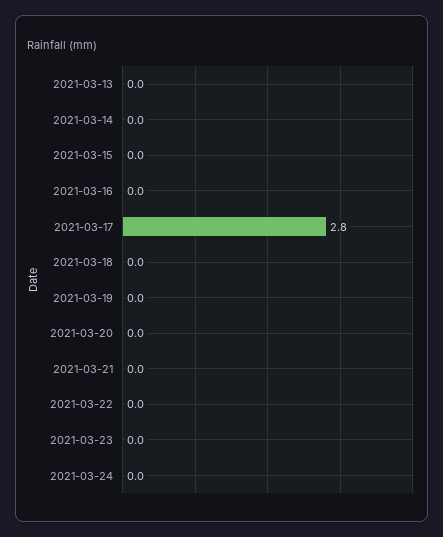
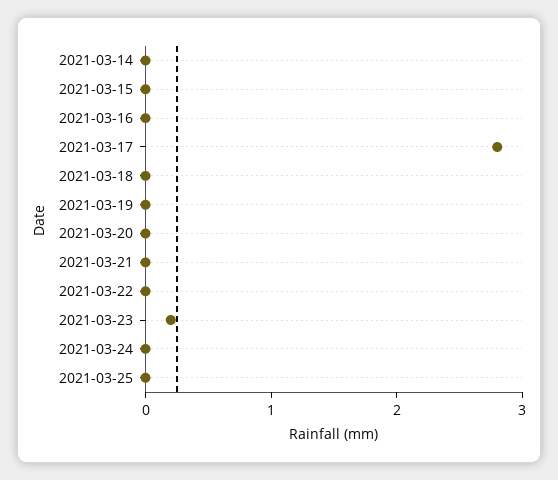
2021-03-13: 0 -> none
2021-03-23: 0 -> 0.2
2021-03-25: none -> 0

